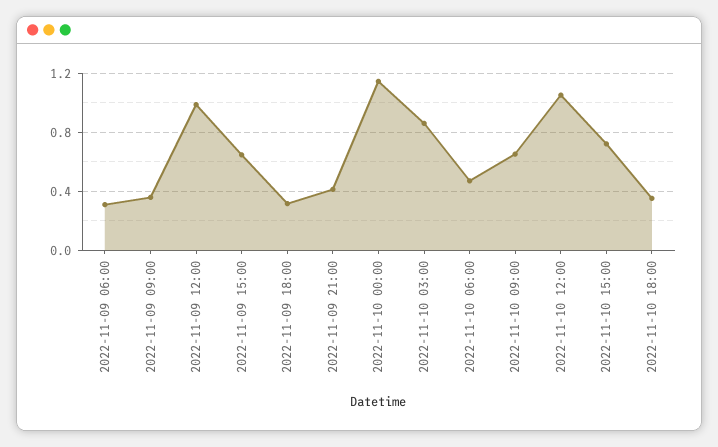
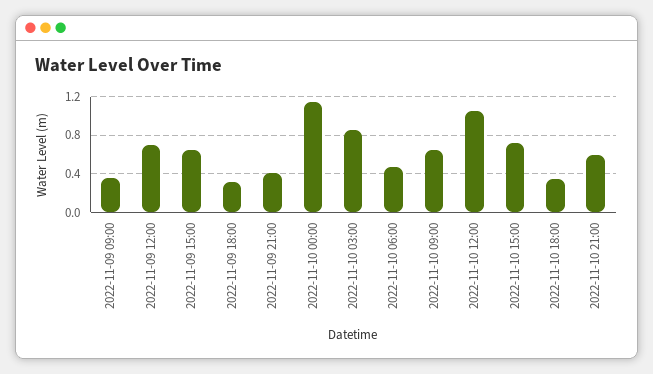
2022-11-09 06:00: 0.3 -> none
2022-11-09 12:00: 1 -> 0.7
2022-11-10 21:00: none -> 0.6

